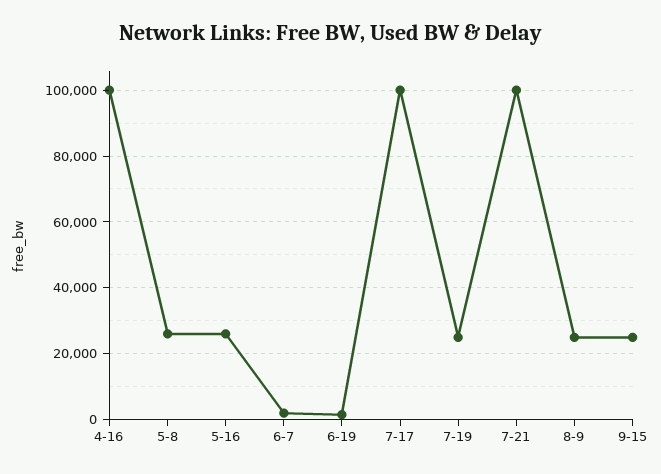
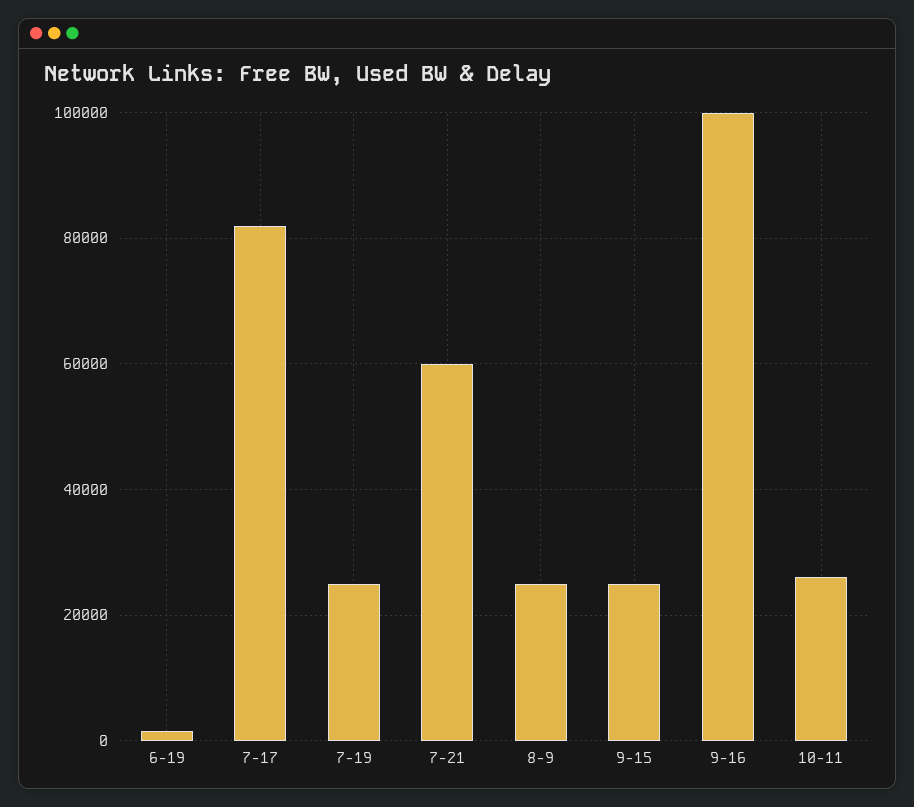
4-16: 100000 -> none
5-8: 26000 -> none
5-16: 26000 -> none
6-7: 2000 -> none
7-17: 100000 -> 82000
7-21: 100000 -> 60000
9-16: none -> 100000
10-11: none -> 26000

